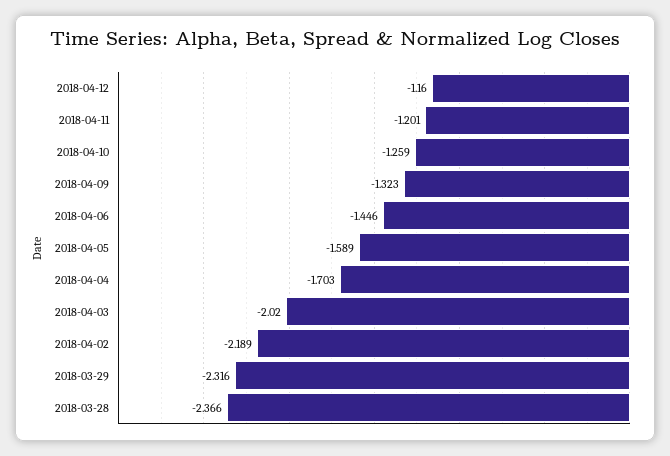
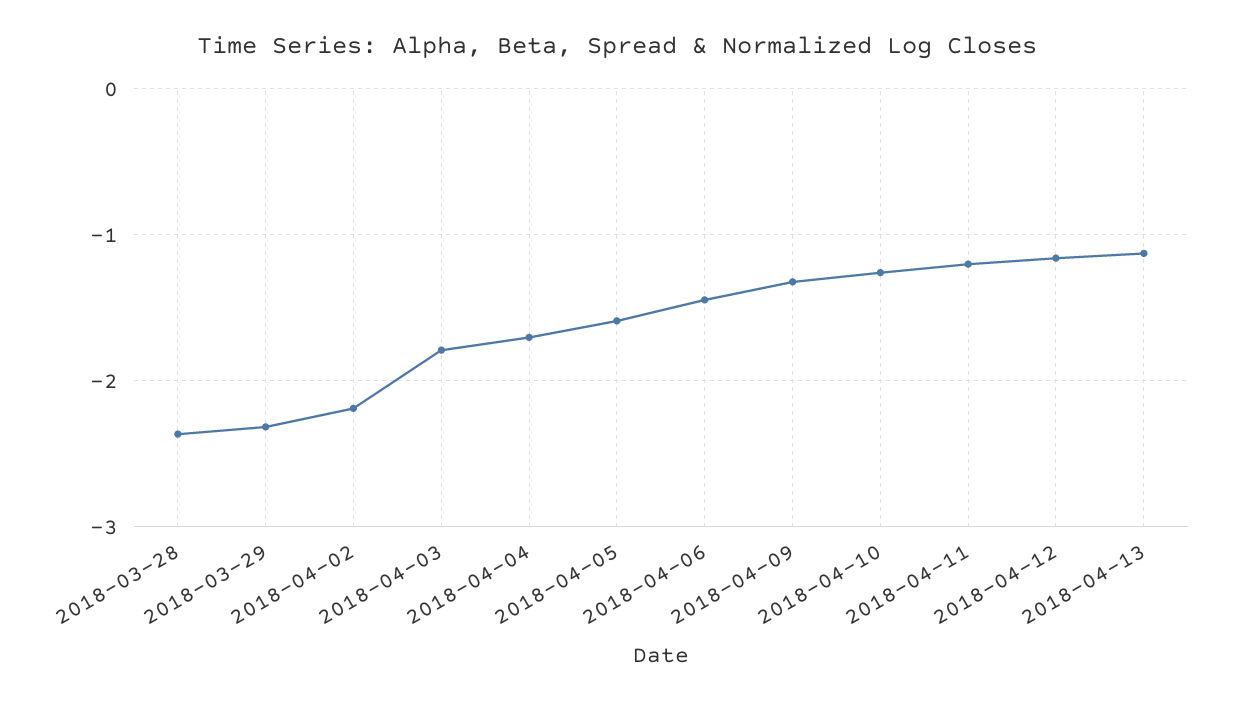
2018-04-03: -2.02 -> -1.8
2018-04-13: none -> -1.1

